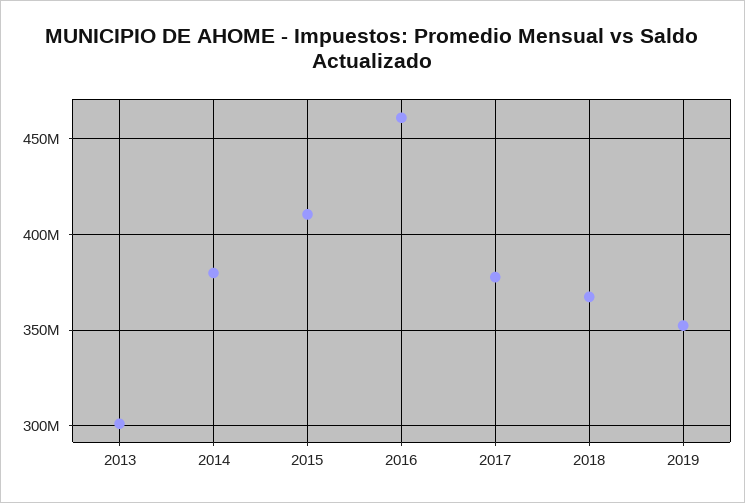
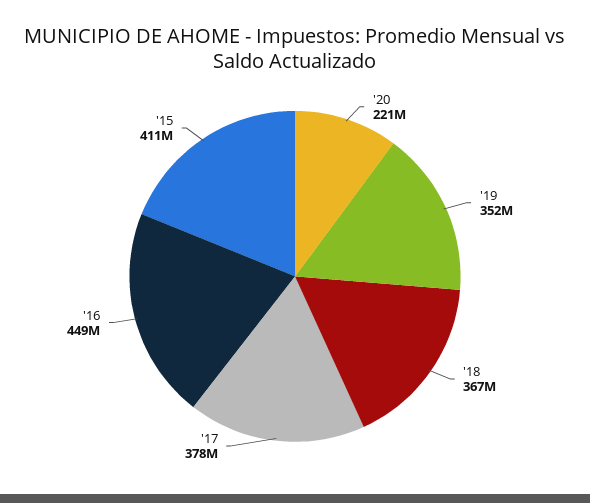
2013: 300000000 -> none
2014: 380000000 -> none
2016: 460000000 -> 449000000
'20: none -> 221000000

